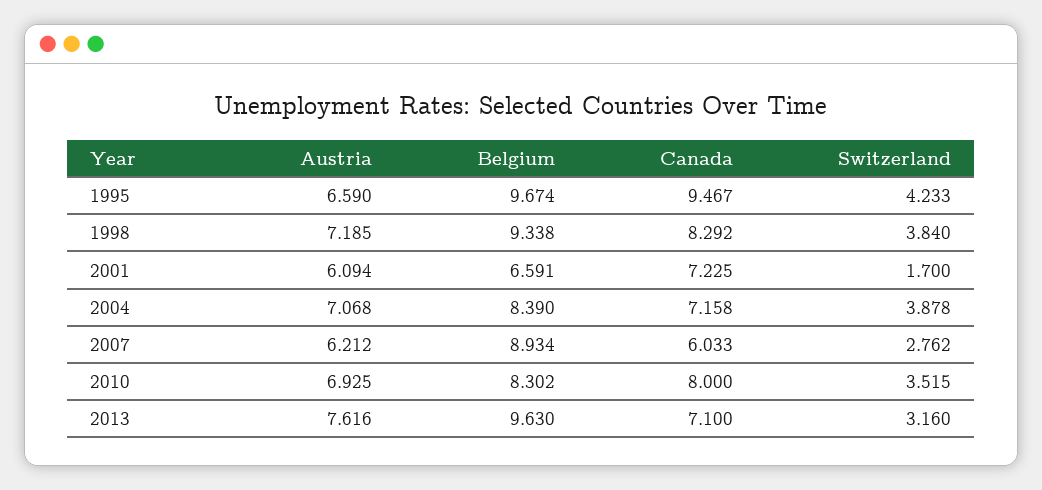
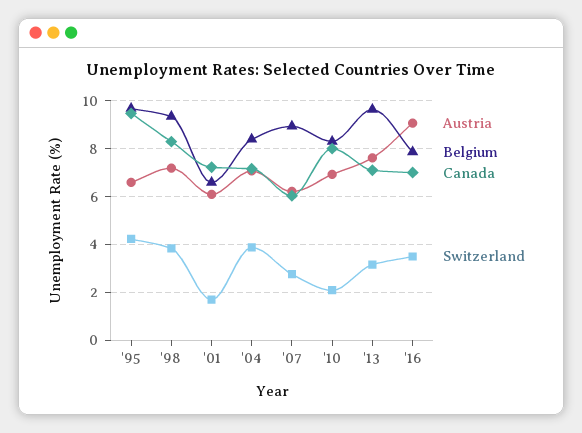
Switzerland, 2010: 3.515 -> 2
Austria, '16: none -> 9
Belgium, '16: none -> 8
Canada, '16: none -> 7
Switzerland, '16: none -> 3.5

